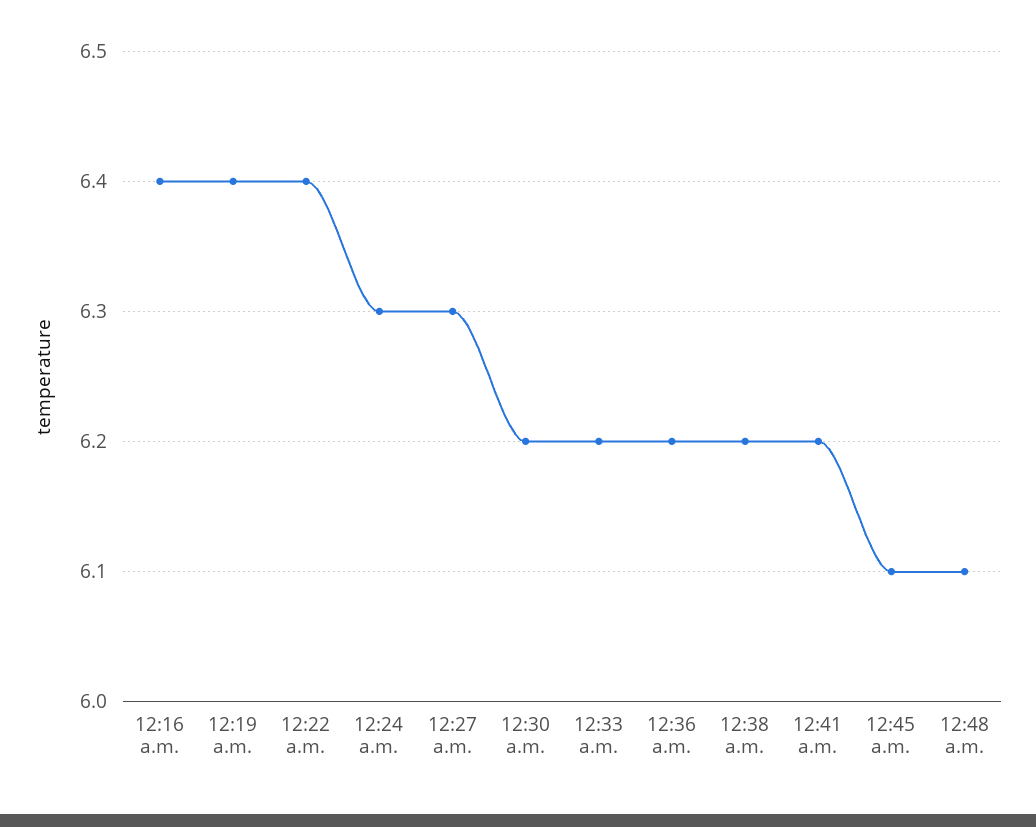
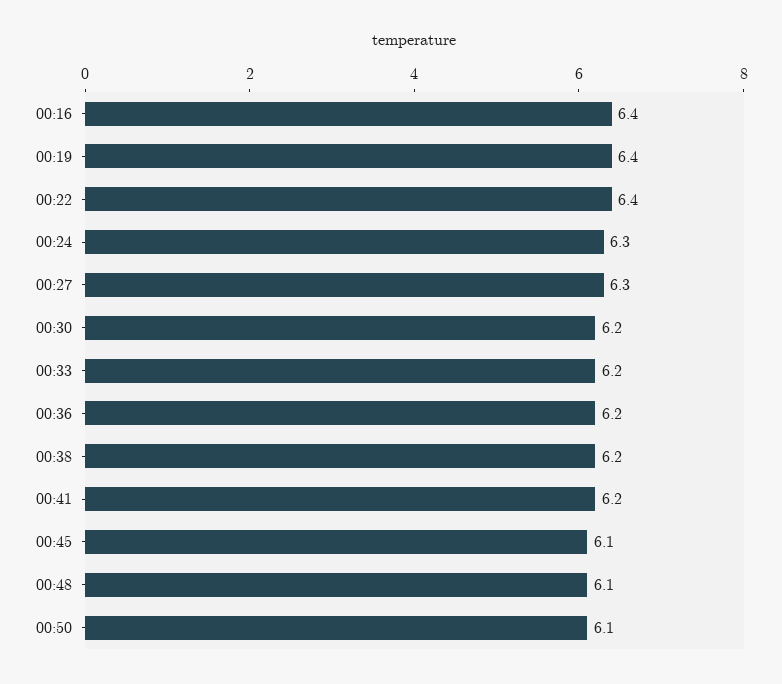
00:50: none -> 6.1

